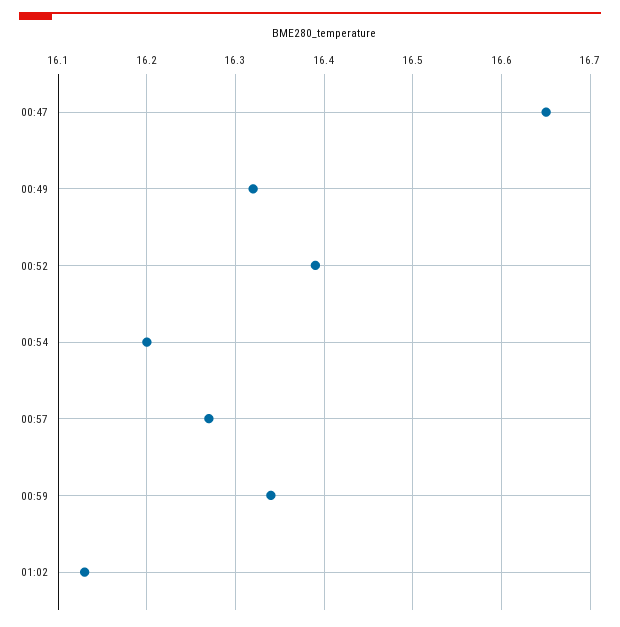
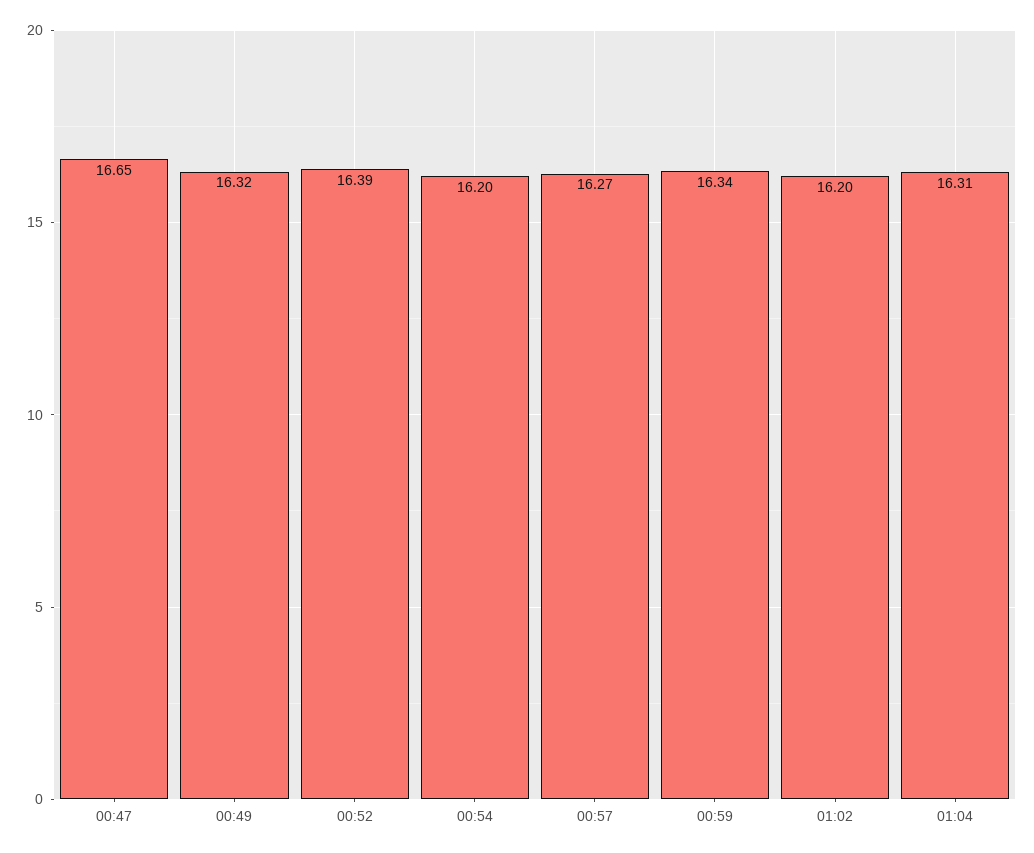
01:02: 16.13 -> 16.2
01:04: none -> 16.31

